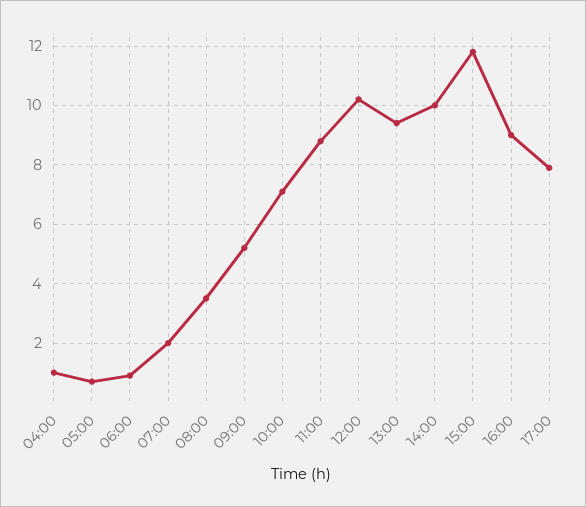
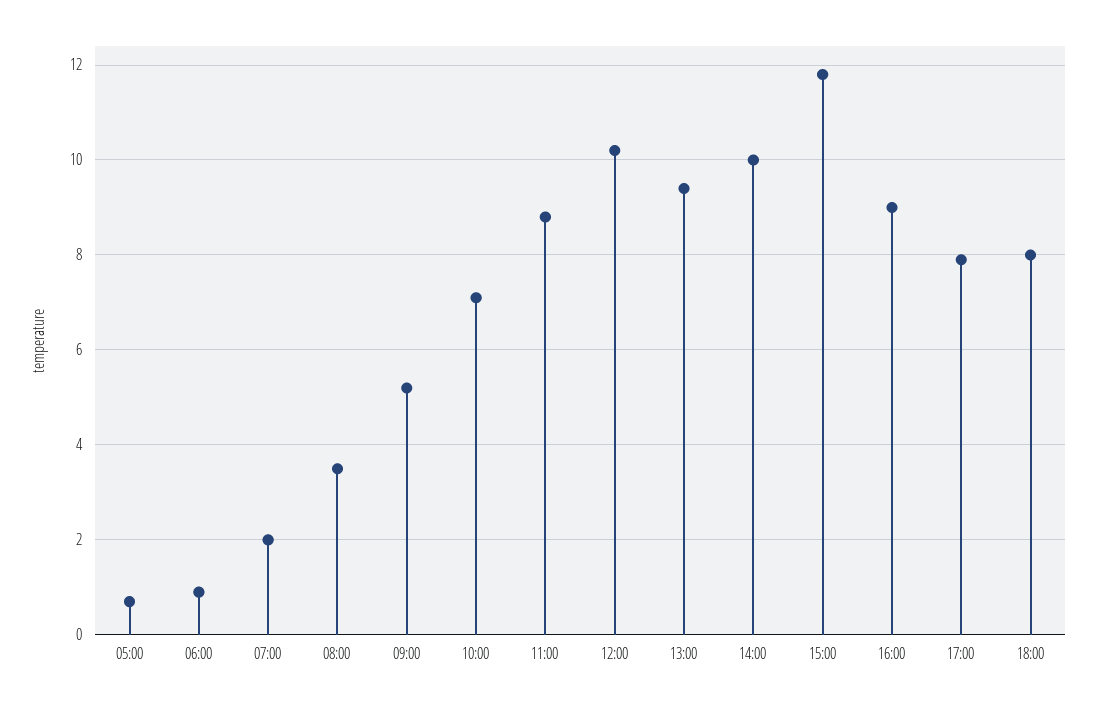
04:00: 1 -> none
18:00: none -> 8

